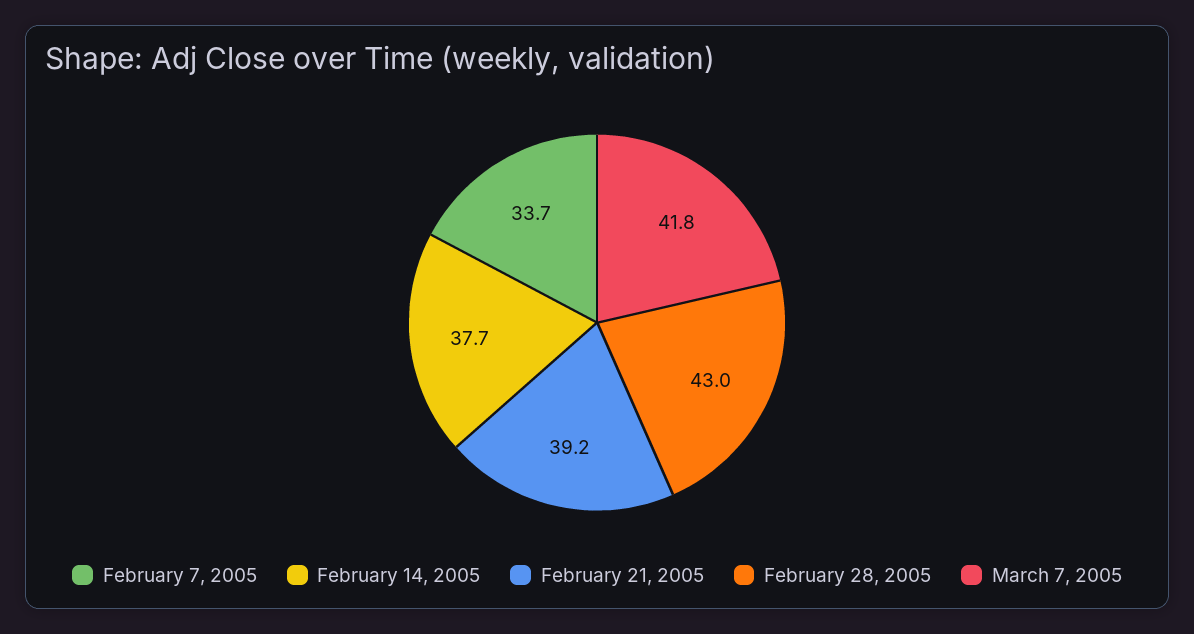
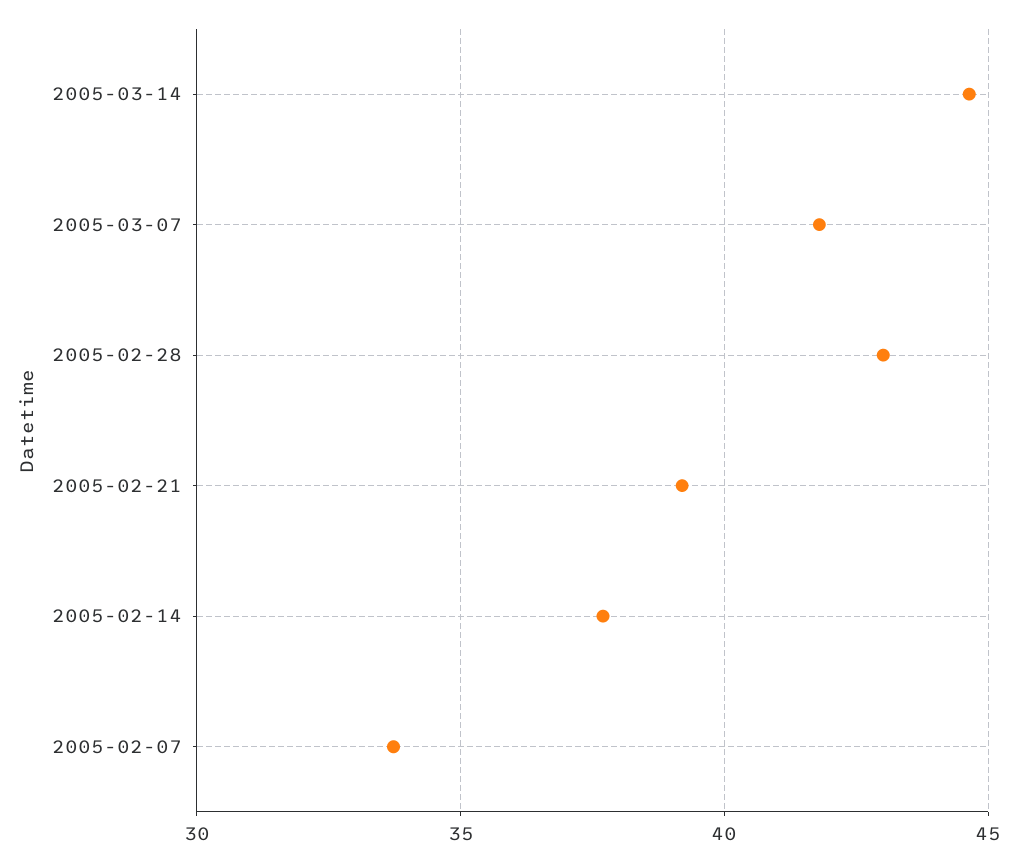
2005-03-14: none -> 44.5

